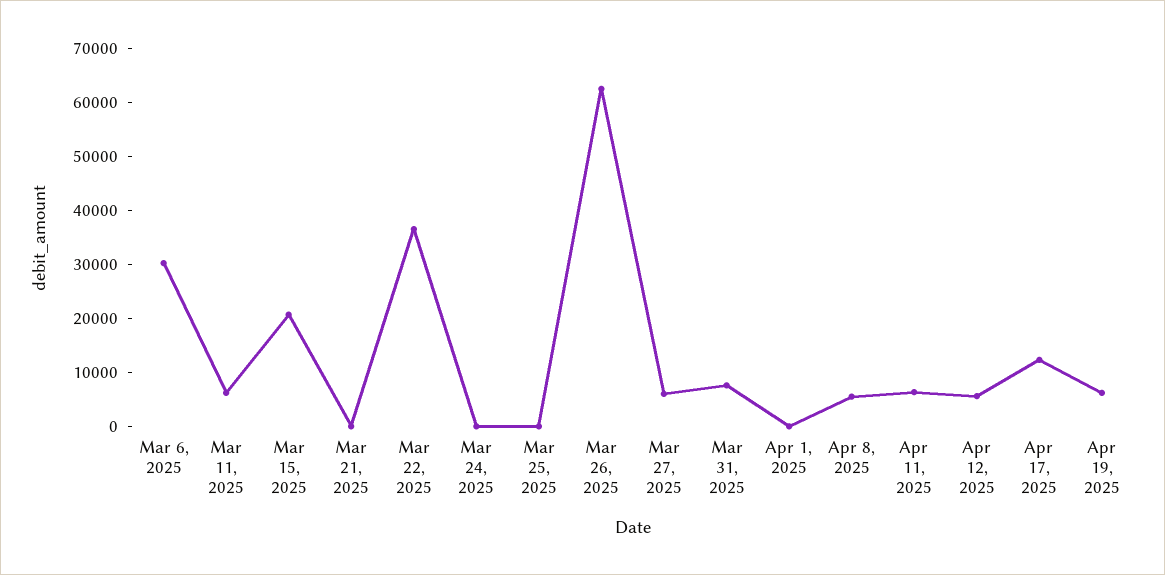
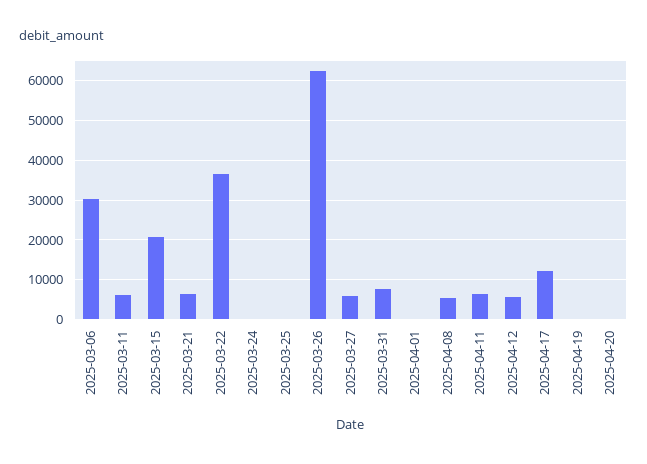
Mar 21, 2025: 0 -> 6000
Apr 19, 2025: 6000 -> 0
2025-04-20: none -> 0

